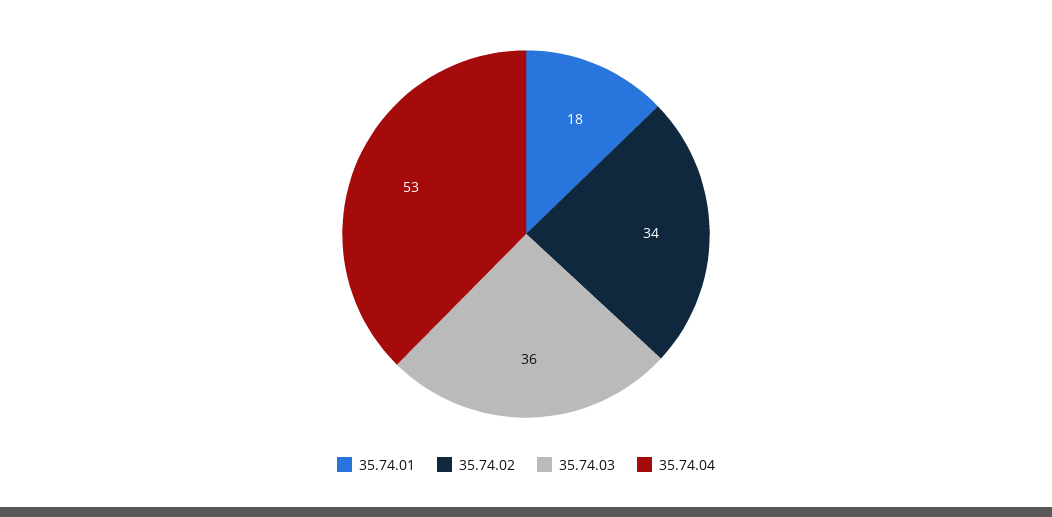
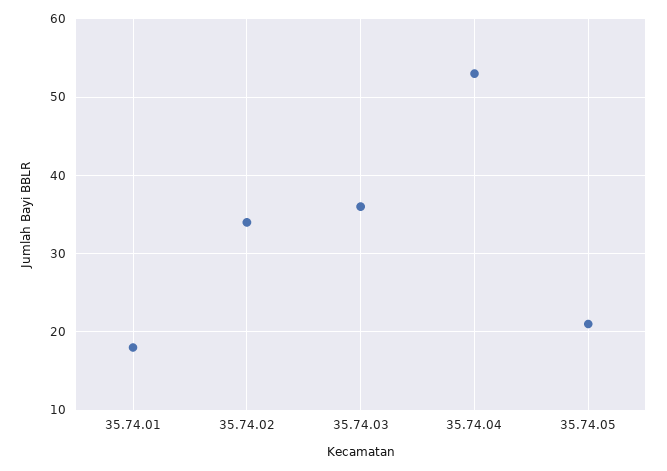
35.74.05: none -> 21

